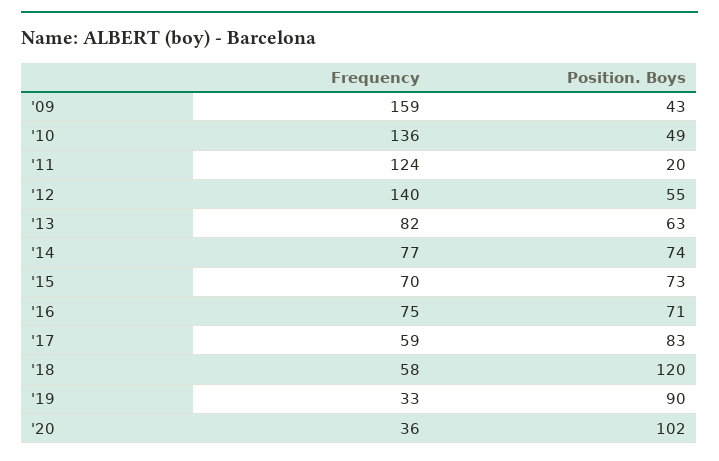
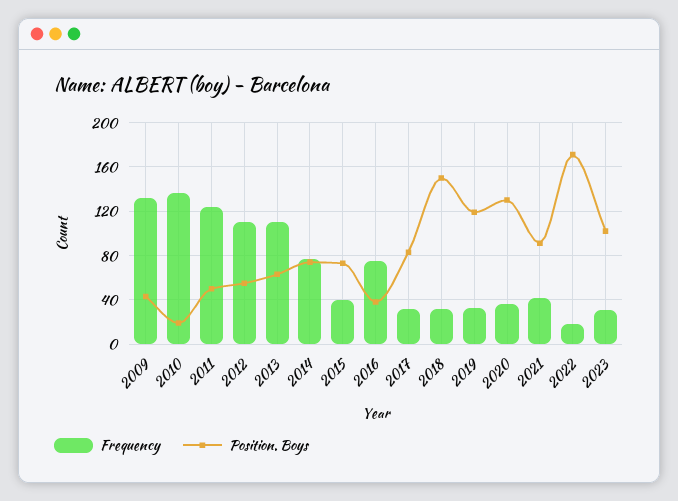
Frequency, '09: 159 -> 130
Position. Boys, '10: 49 -> 20
Position. Boys, '11: 20 -> 50
Frequency, '12: 140 -> 110
Frequency, '13: 82 -> 110
Frequency, '15: 70 -> 40
Position. Boys, '16: 71 -> 40
Frequency, '17: 59 -> 30
Frequency, '18: 58 -> 30
Position. Boys, '18: 120 -> 150
Position. Boys, '19: 90 -> 120
Position. Boys, '20: 102 -> 130
Frequency, 2021: none -> 40
Position. Boys, 2021: none -> 90
Frequency, 2022: none -> 20
Position. Boys, 2022: none -> 170
Frequency, 2023: none -> 30
Position. Boys, 2023: none -> 100

